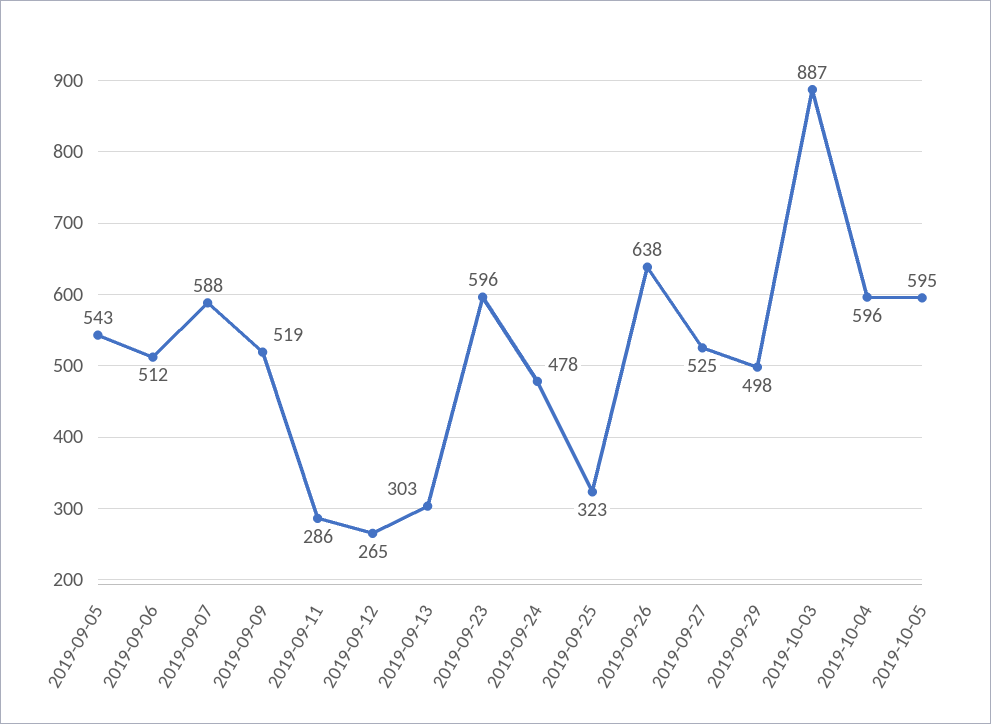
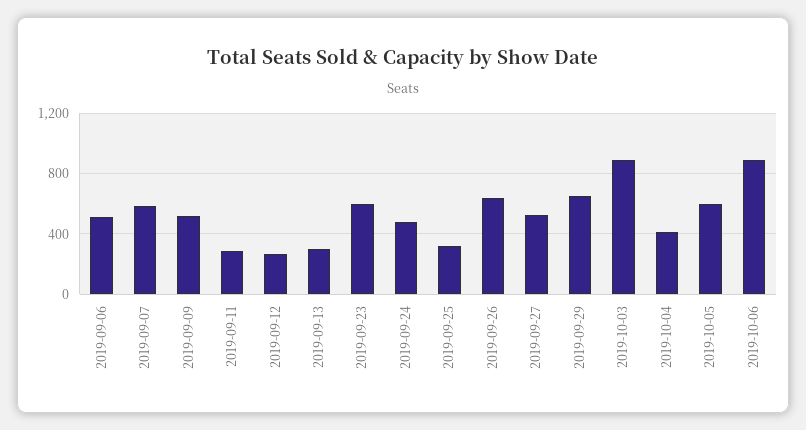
2019-09-05: 543 -> none
2019-09-29: 498 -> 650
2019-10-04: 596 -> 400
2019-10-06: none -> 900

